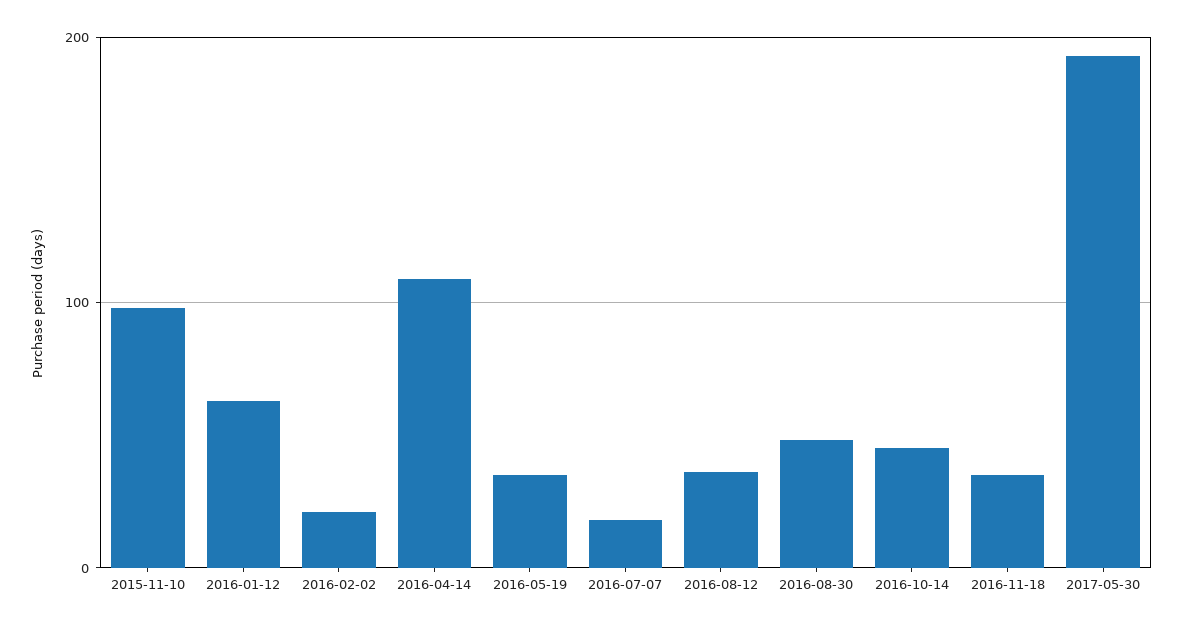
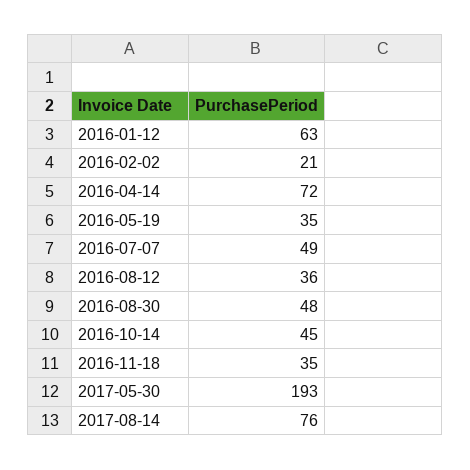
2015-11-10: 100 -> none
2016-04-14: 110 -> 72
2016-07-07: 20 -> 49
2017-08-14: none -> 76

